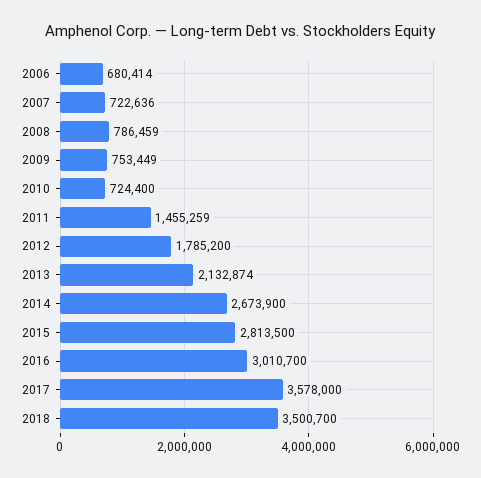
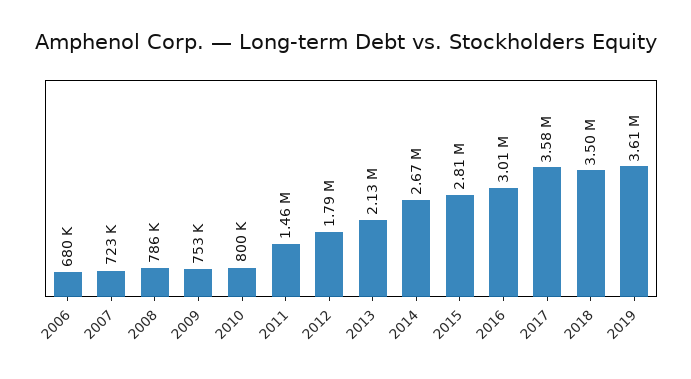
2010: 724400 -> 800000
2019: none -> 3610000

